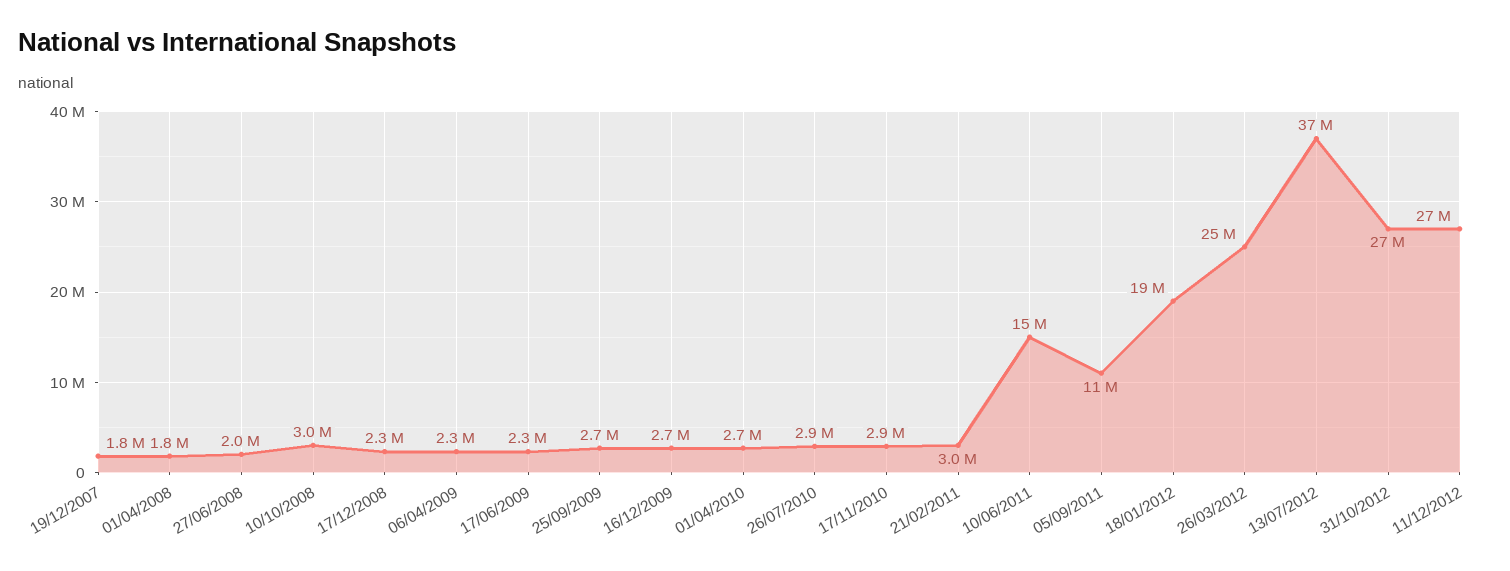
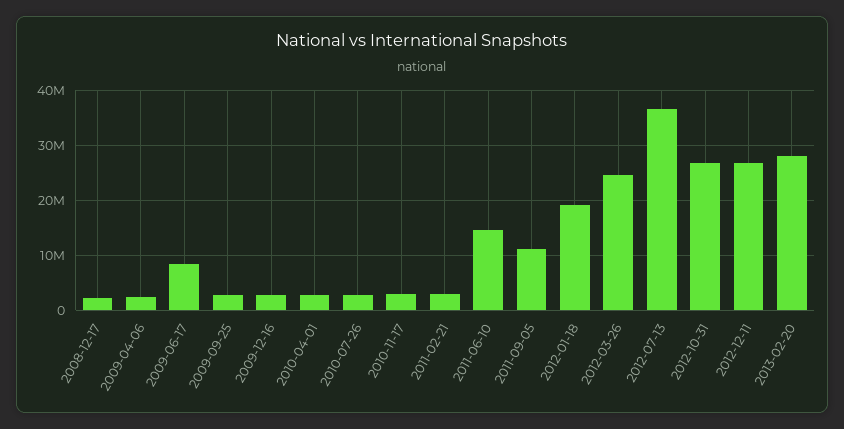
19/12/2007: 1800000 -> none
01/04/2008: 1800000 -> none
27/06/2008: 2000000 -> none
10/10/2008: 3000000 -> none
17/06/2009: 2300000 -> 8000000
2013-02-20: none -> 28000000

